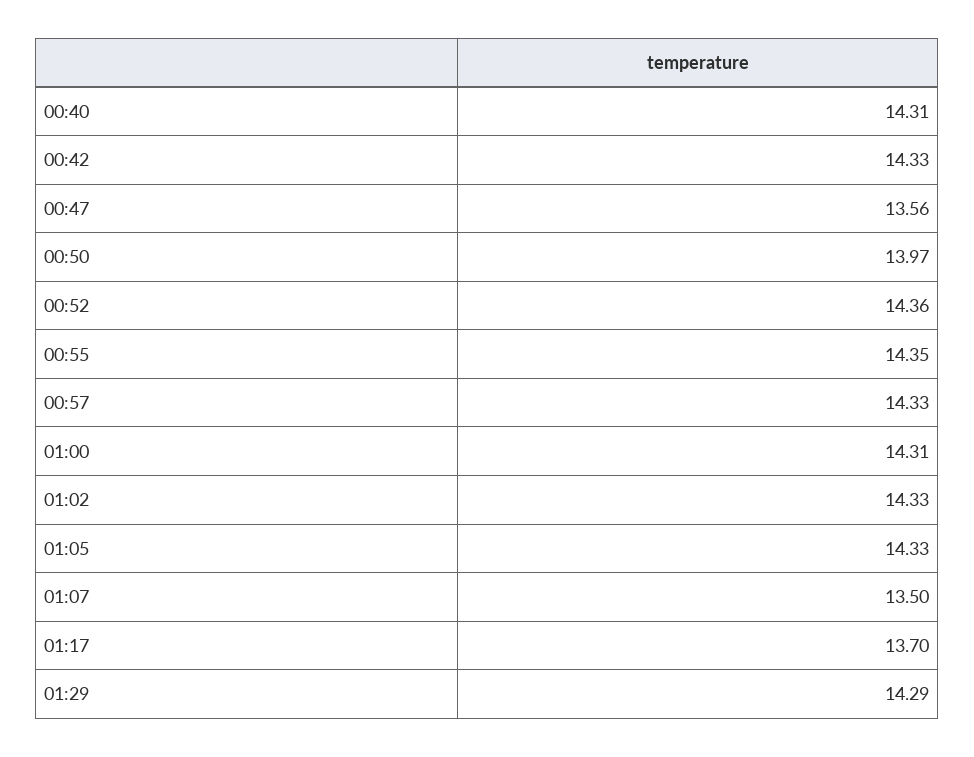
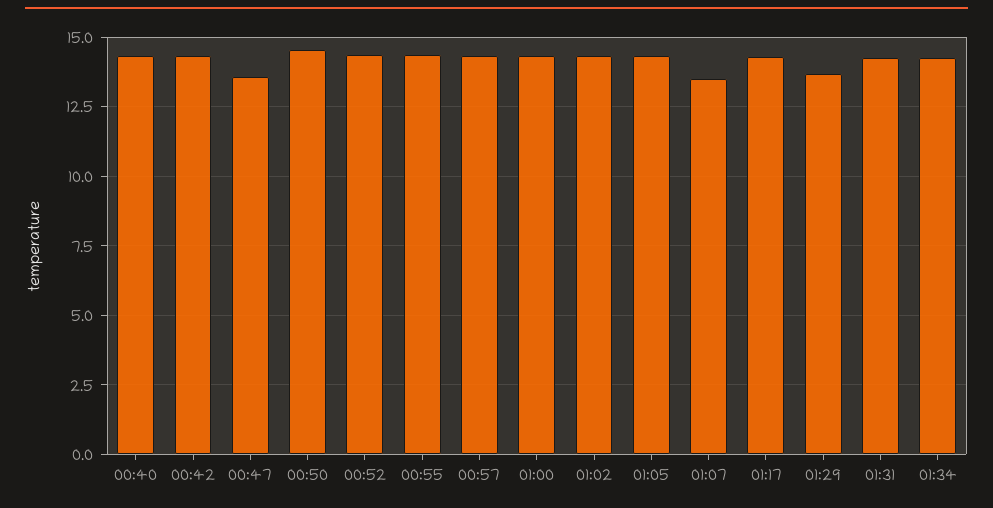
00:50: 13.97 -> 14.5
01:17: 13.7 -> 14.25
01:29: 14.29 -> 13.75
01:31: none -> 14.25
01:34: none -> 14.25

